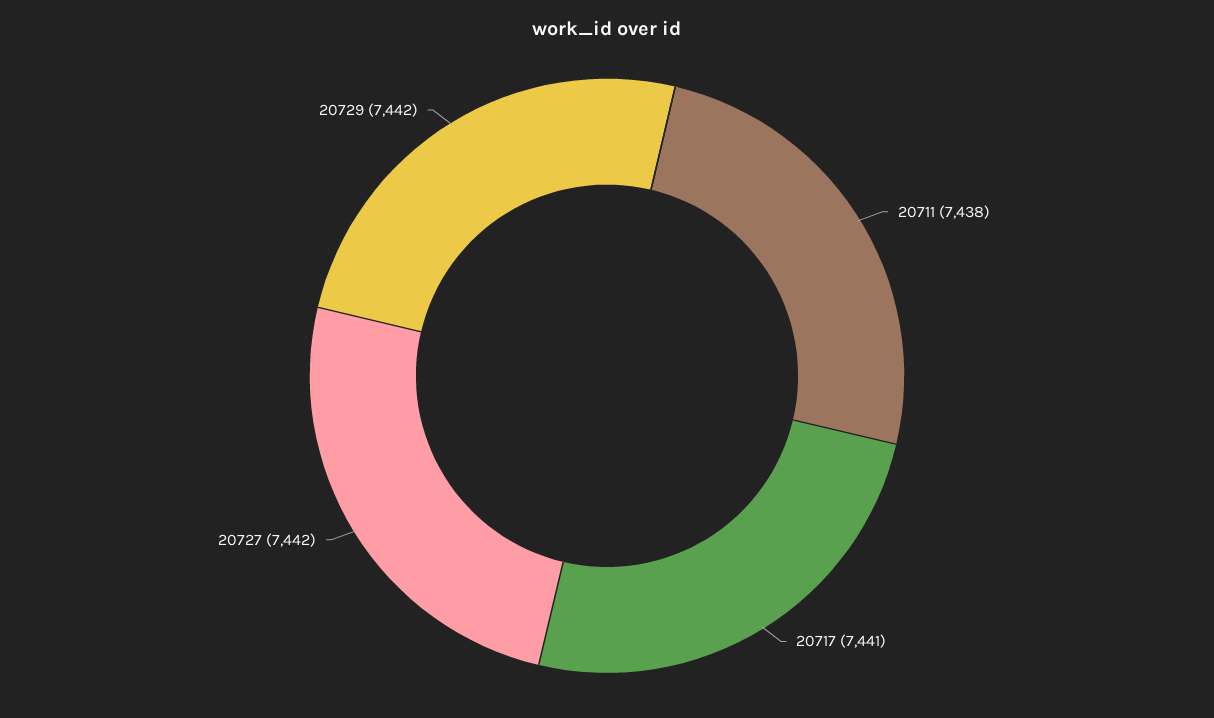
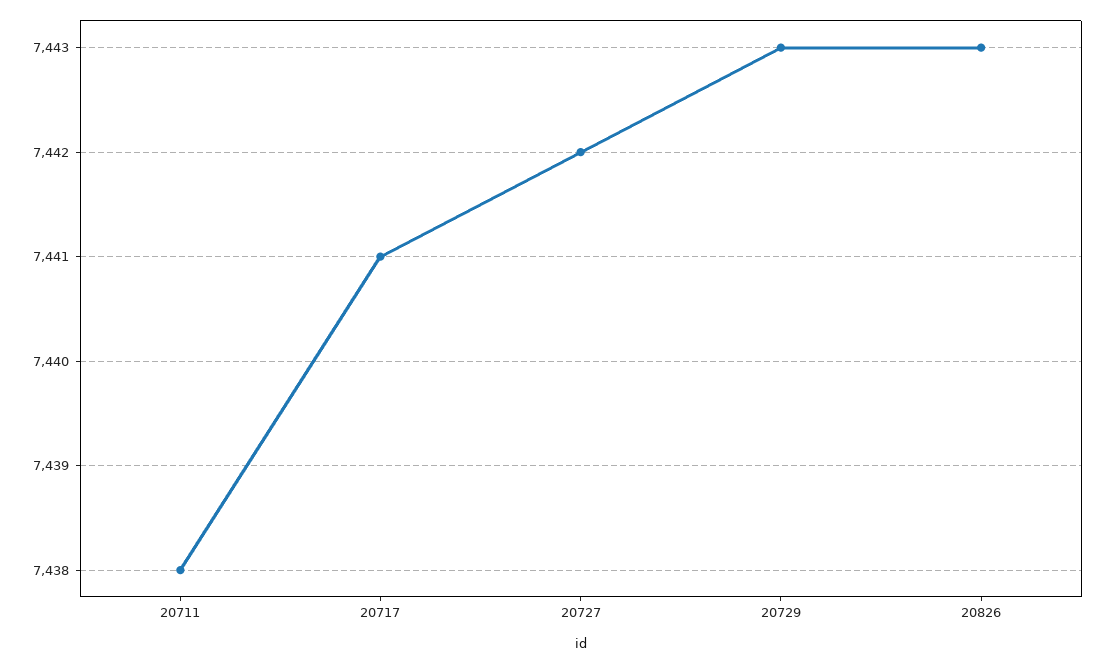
20729: 7442 -> 7443
20826: none -> 7443

